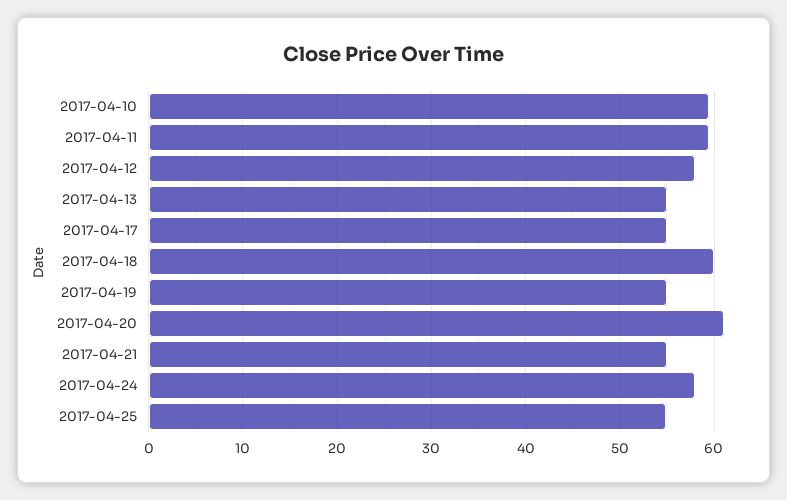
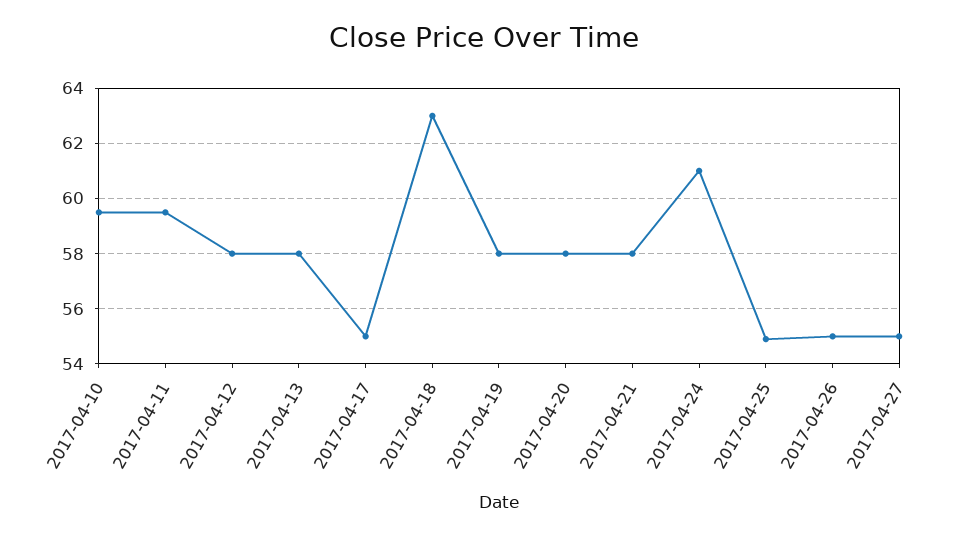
2017-04-13: 55 -> 58
2017-04-18: 60 -> 63
2017-04-19: 55 -> 58
2017-04-20: 61 -> 58
2017-04-21: 55 -> 58
2017-04-24: 58 -> 61
2017-04-26: none -> 55
2017-04-27: none -> 55

